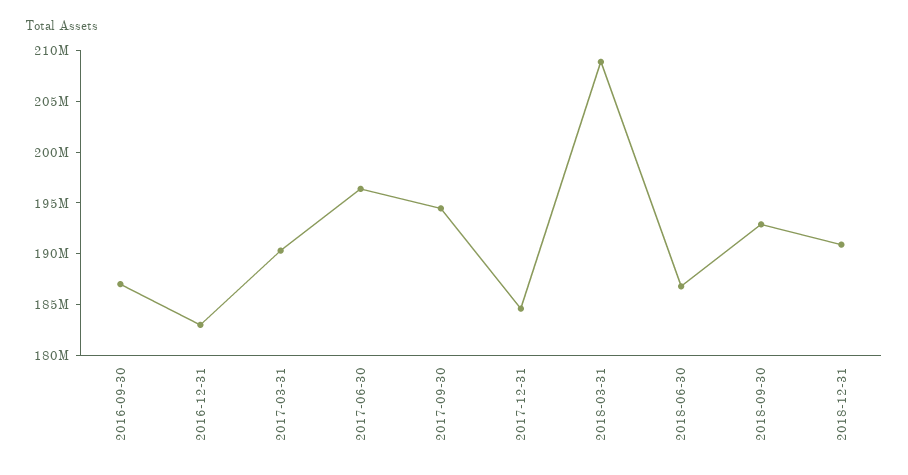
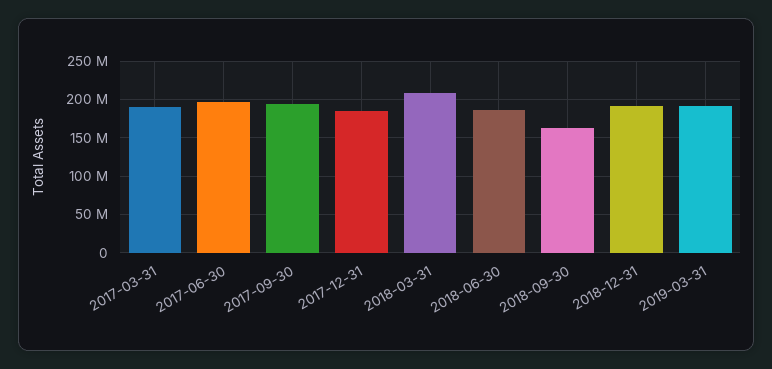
2016-09-30: 187000000 -> none
2016-12-31: 183000000 -> none
2018-09-30: 193000000 -> 160000000
2019-03-31: none -> 190000000

